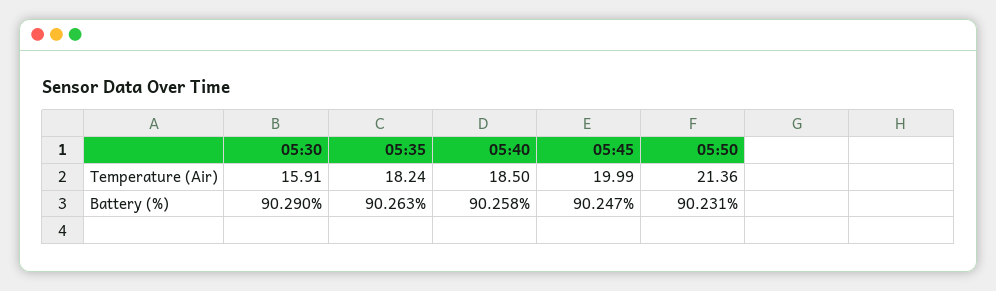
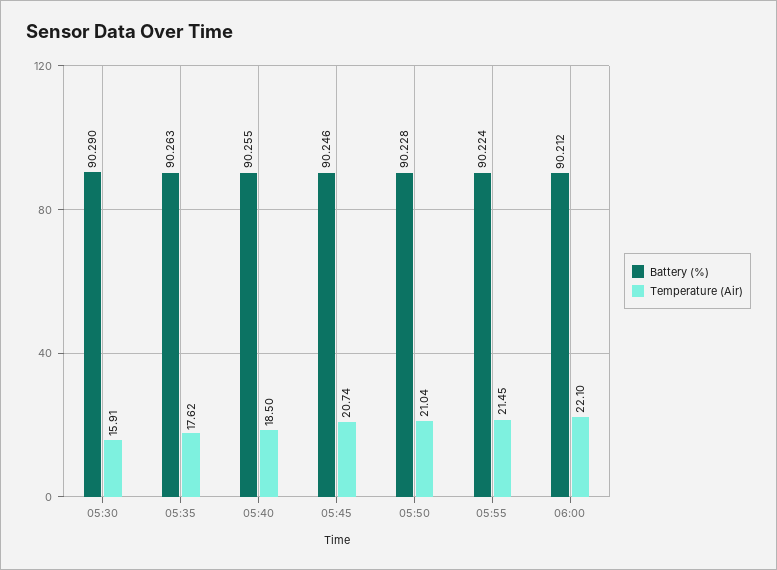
Temperature (Air), 05:35: 18.24 -> 17.62
Temperature (Air), 05:45: 19.99 -> 20.74
Temperature (Air), 05:50: 21.36 -> 21.04
Battery (%), 05:40: 90.258 -> 90.255
Battery (%), 05:45: 90.247 -> 90.246
Battery (%), 05:50: 90.231 -> 90.228
Battery (%), 05:55: none -> 90.224
Temperature (Air), 05:55: none -> 21.45
Battery (%), 06:00: none -> 90.212
Temperature (Air), 06:00: none -> 22.1

